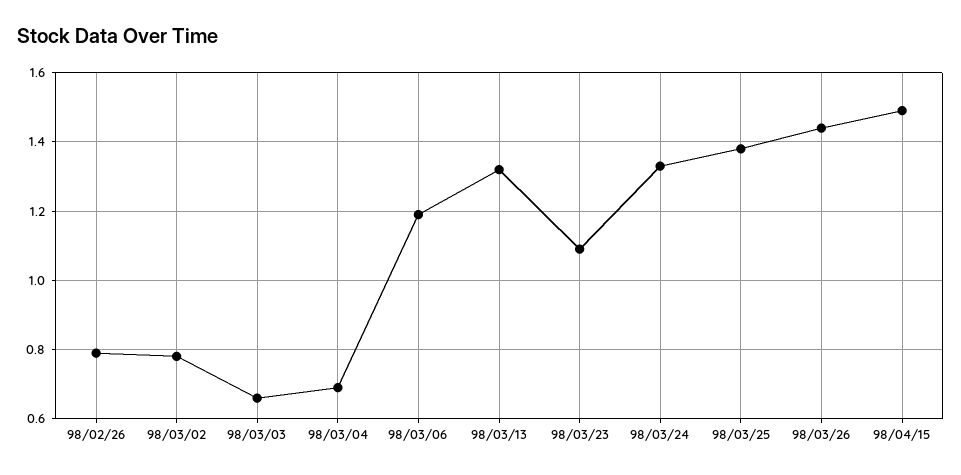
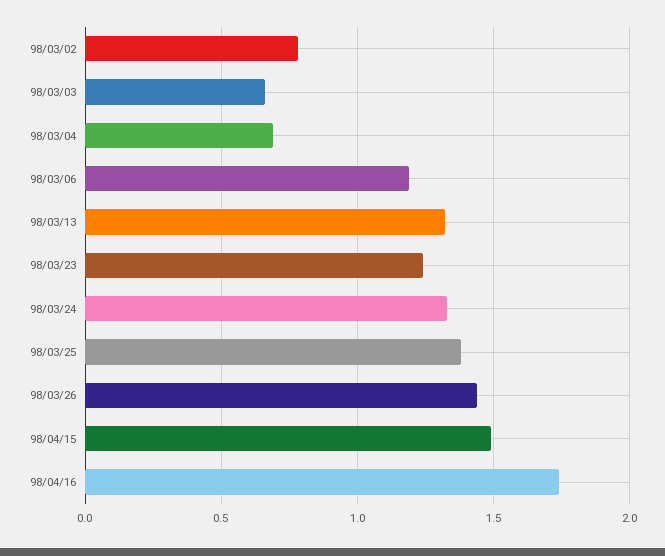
98/02/26: 0.8 -> none
98/03/23: 1.1 -> 1.25
98/04/16: none -> 1.75

